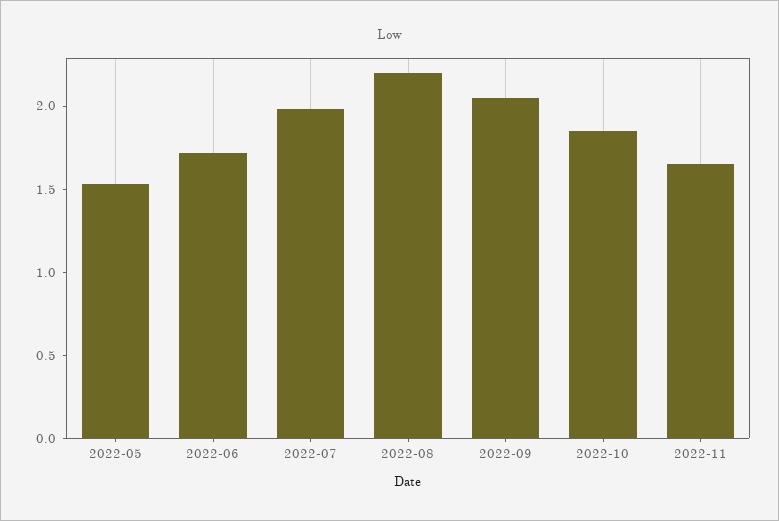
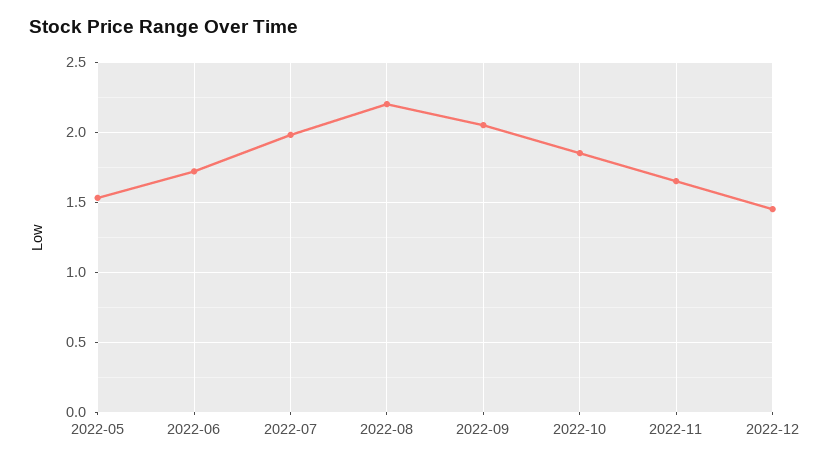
2022-12: none -> 1.45

